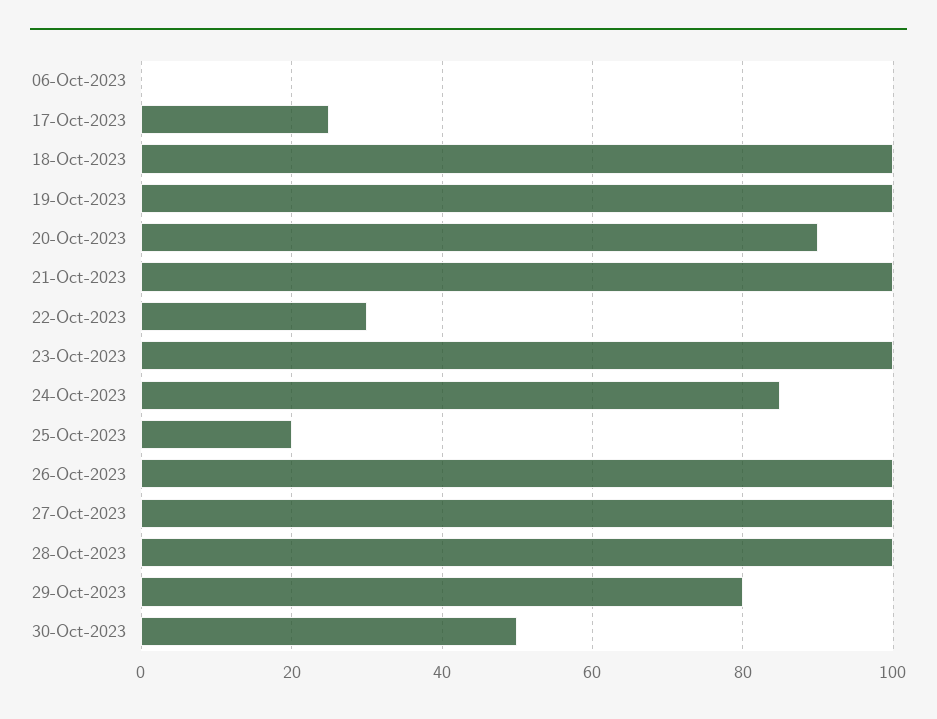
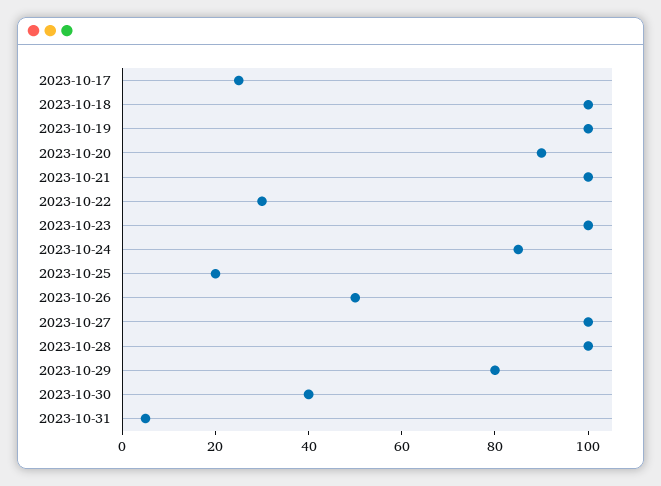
06-Oct-2023: 0 -> none
26-Oct-2023: 100 -> 50
30-Oct-2023: 50 -> 40
2023-10-31: none -> 5

